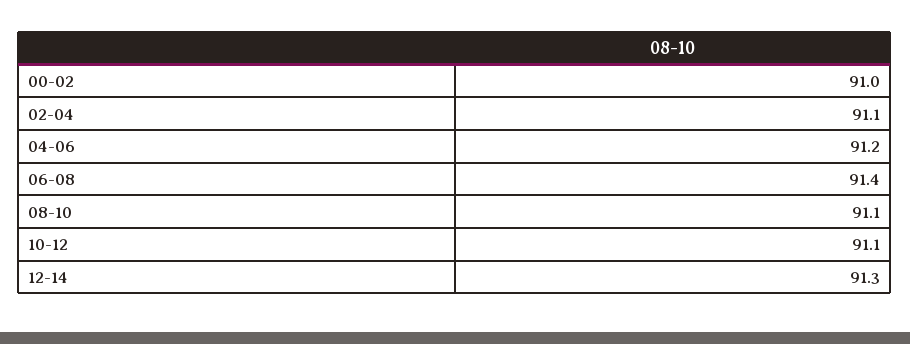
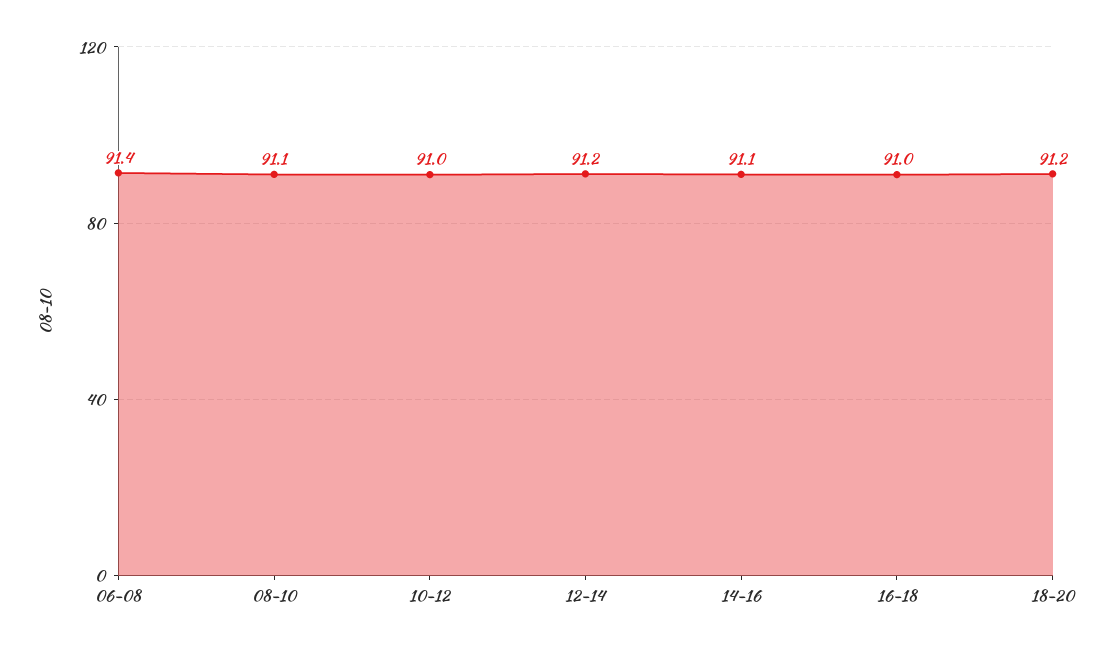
00-02: 91 -> none
02-04: 91.1 -> none
04-06: 91.2 -> none
10-12: 91.1 -> 91
12-14: 91.3 -> 91.2
14-16: none -> 91.1
16-18: none -> 91
18-20: none -> 91.2

